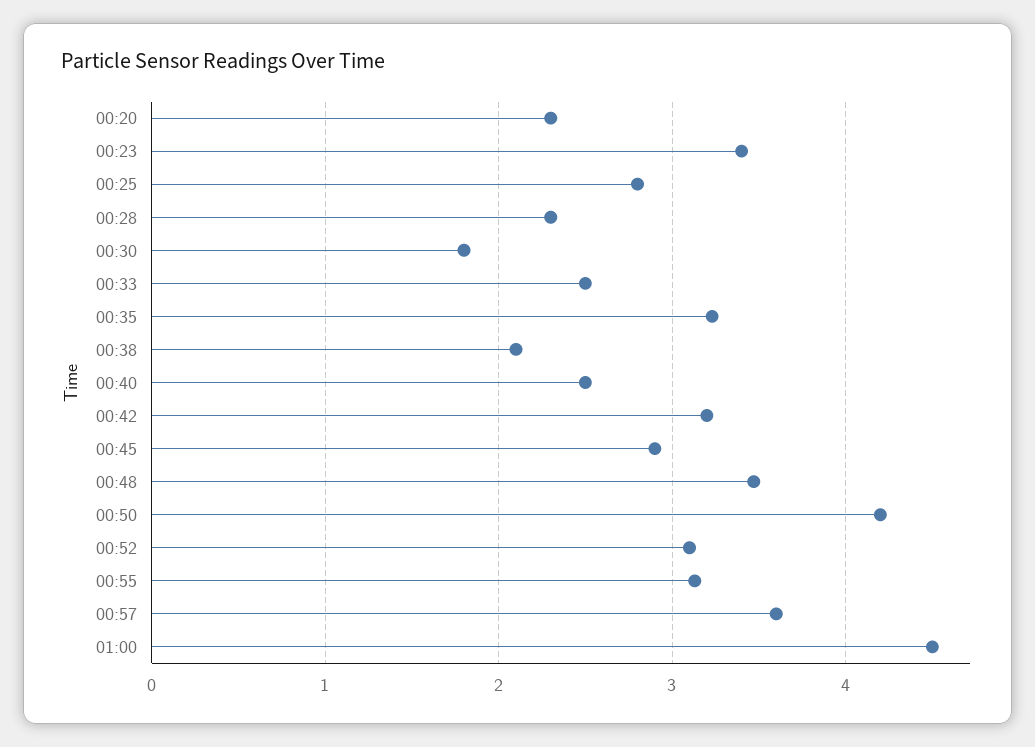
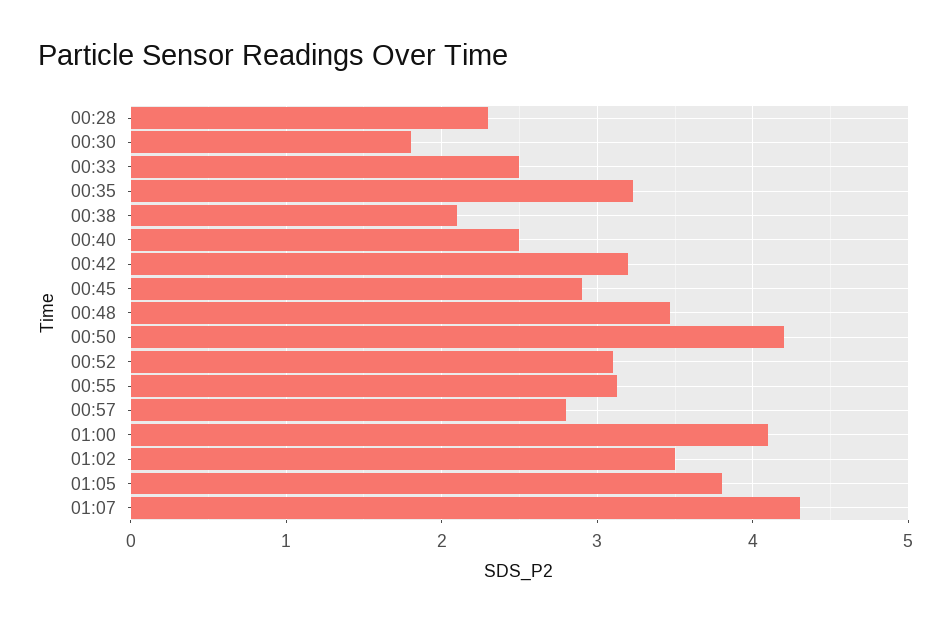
00:20: 2.3 -> none
00:23: 3.4 -> none
00:25: 2.8 -> none
00:57: 3.6 -> 2.8
01:00: 4.5 -> 4.1
01:02: none -> 3.5
01:05: none -> 3.8
01:07: none -> 4.3

